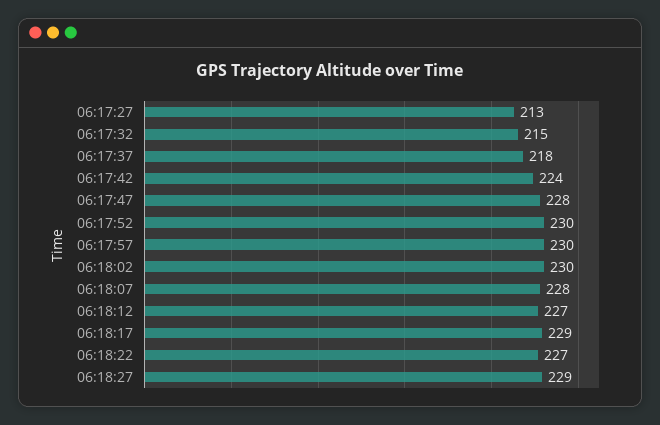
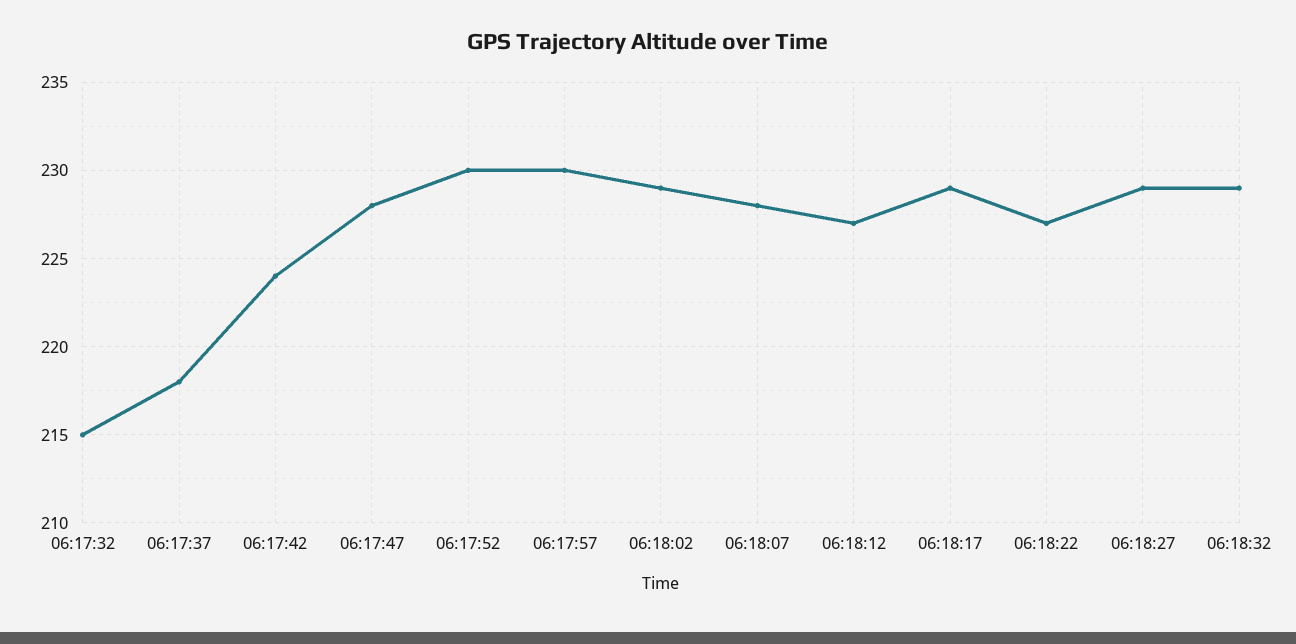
06:17:27: 213 -> none
06:18:02: 230 -> 229
06:18:32: none -> 229

